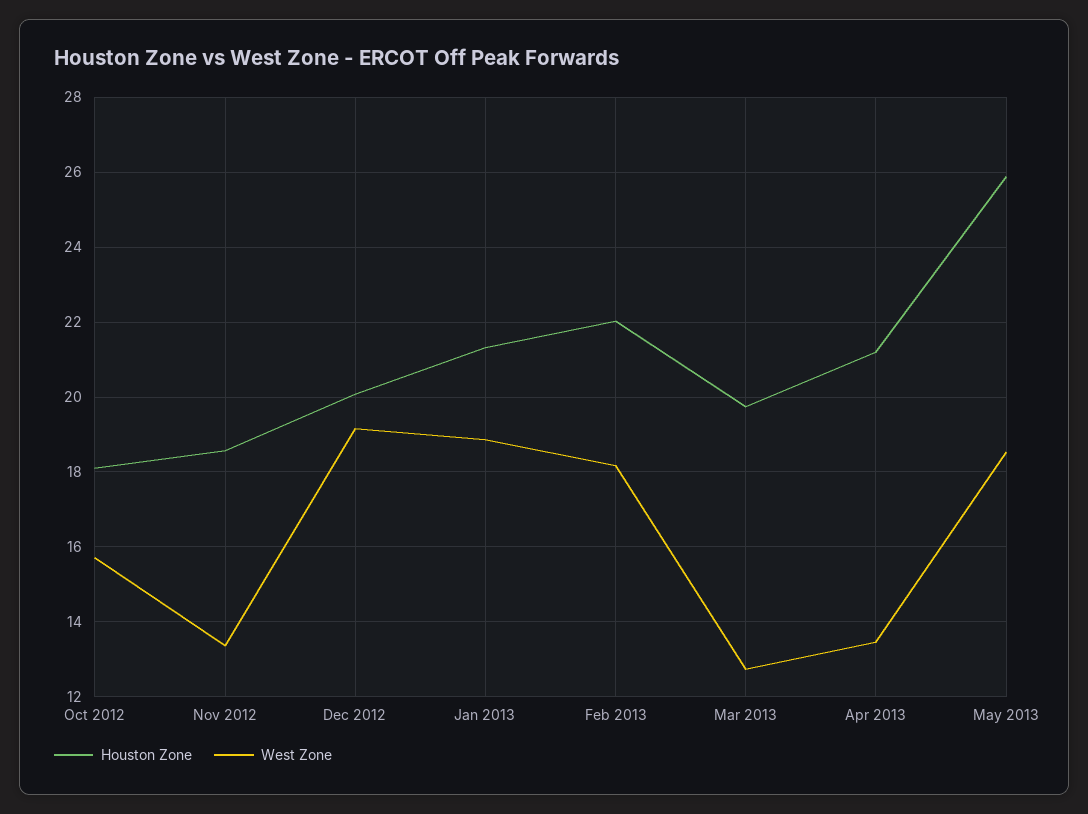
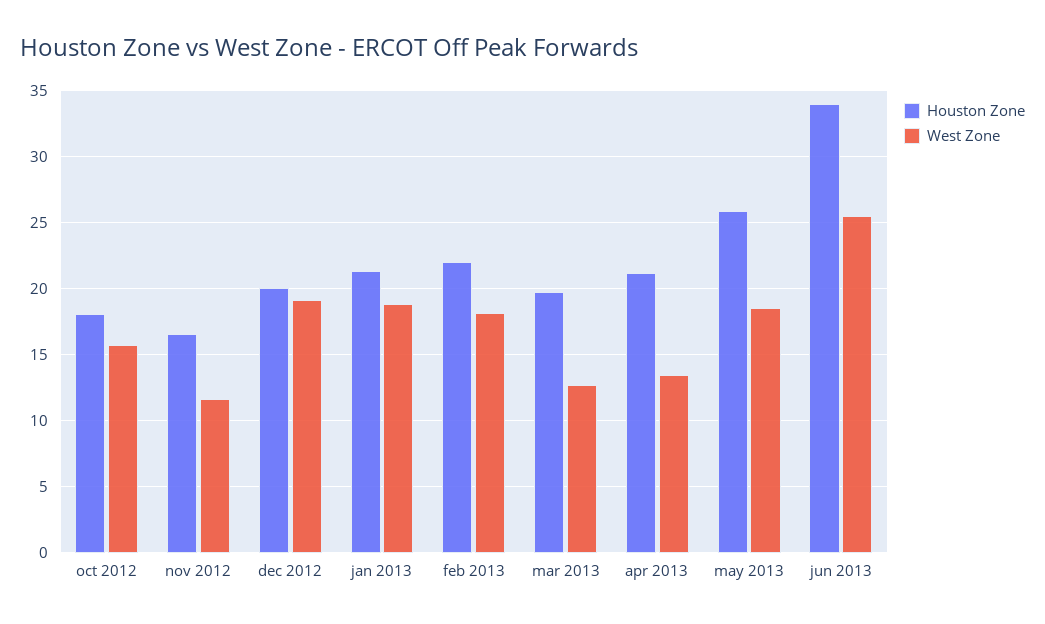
Houston Zone, Nov 2012: 18.6 -> 16.5
West Zone, Nov 2012: 13.4 -> 11.5
Houston Zone, jun 2013: none -> 34
West Zone, jun 2013: none -> 25.5

